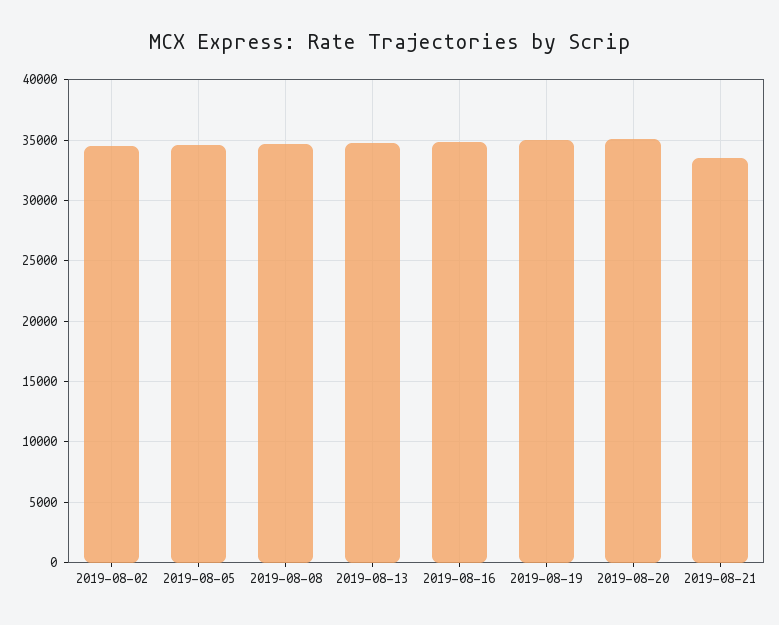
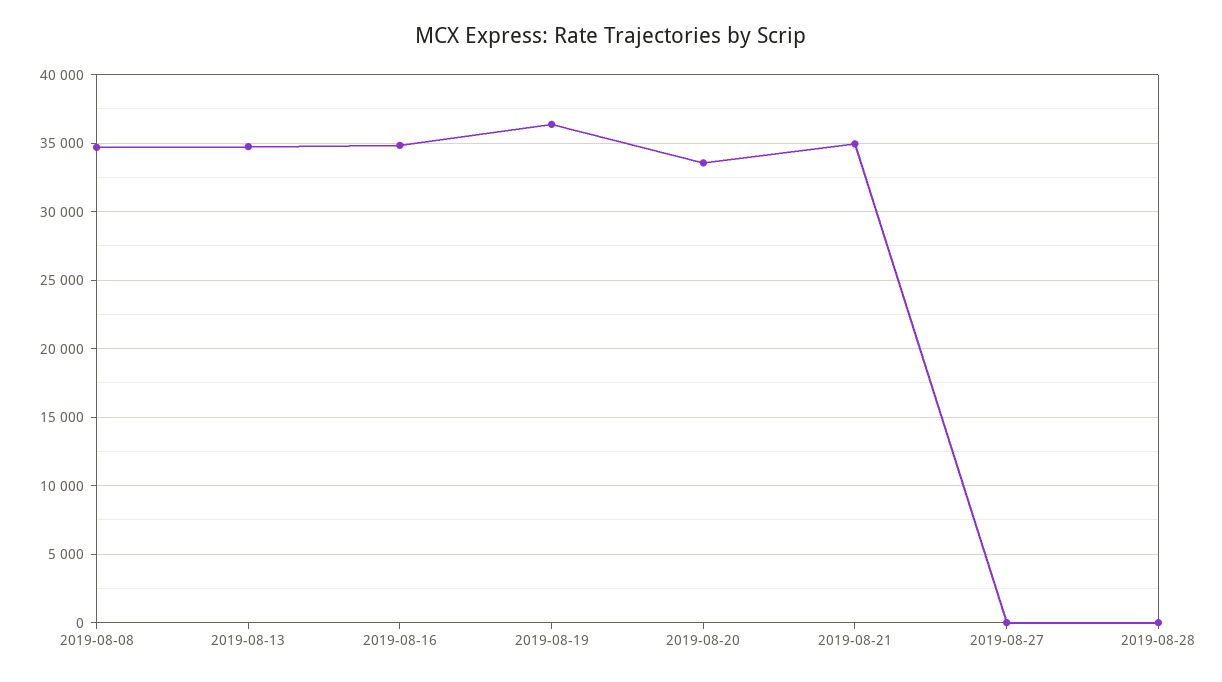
2019-08-02: 34500 -> none
2019-08-05: 34500 -> none
2019-08-19: 35000 -> 36500
2019-08-20: 35000 -> 33500
2019-08-21: 33500 -> 35000
2019-08-27: none -> 0
2019-08-28: none -> 0

